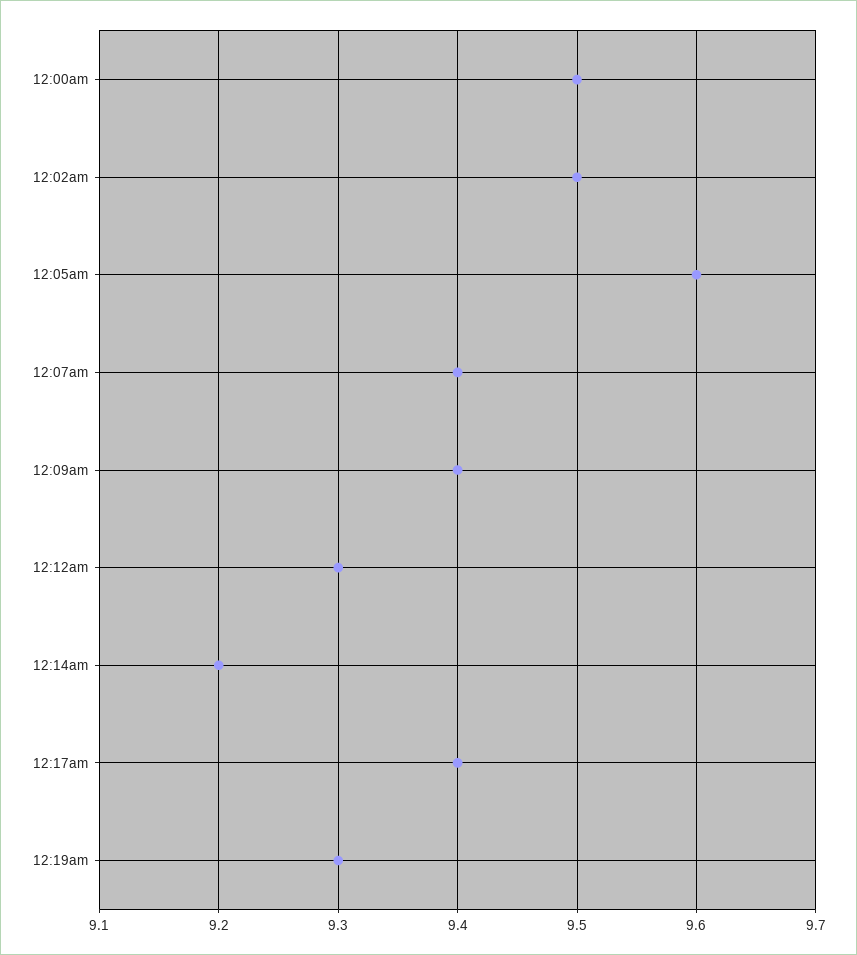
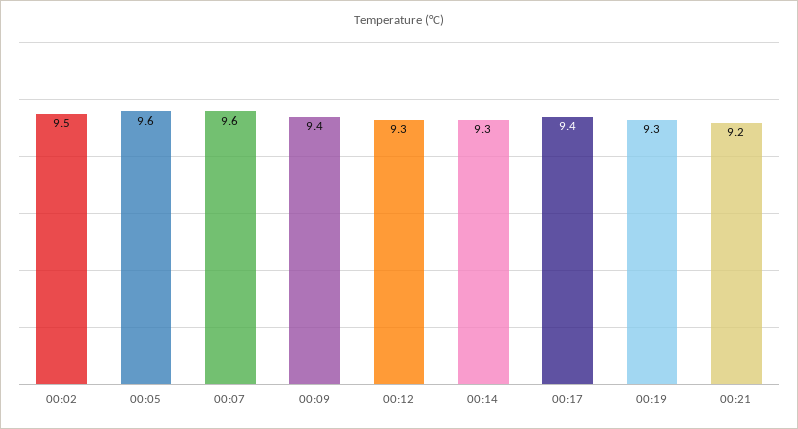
12:00am: 9.5 -> none
12:07am: 9.4 -> 9.6
12:14am: 9.2 -> 9.3
00:21: none -> 9.2

